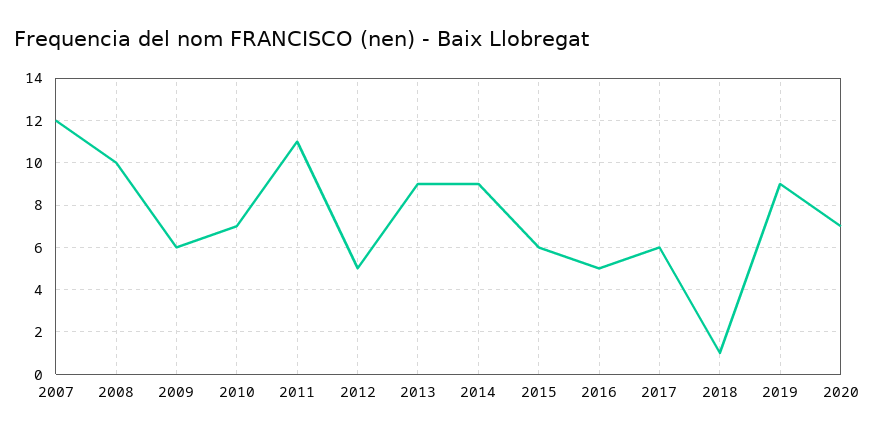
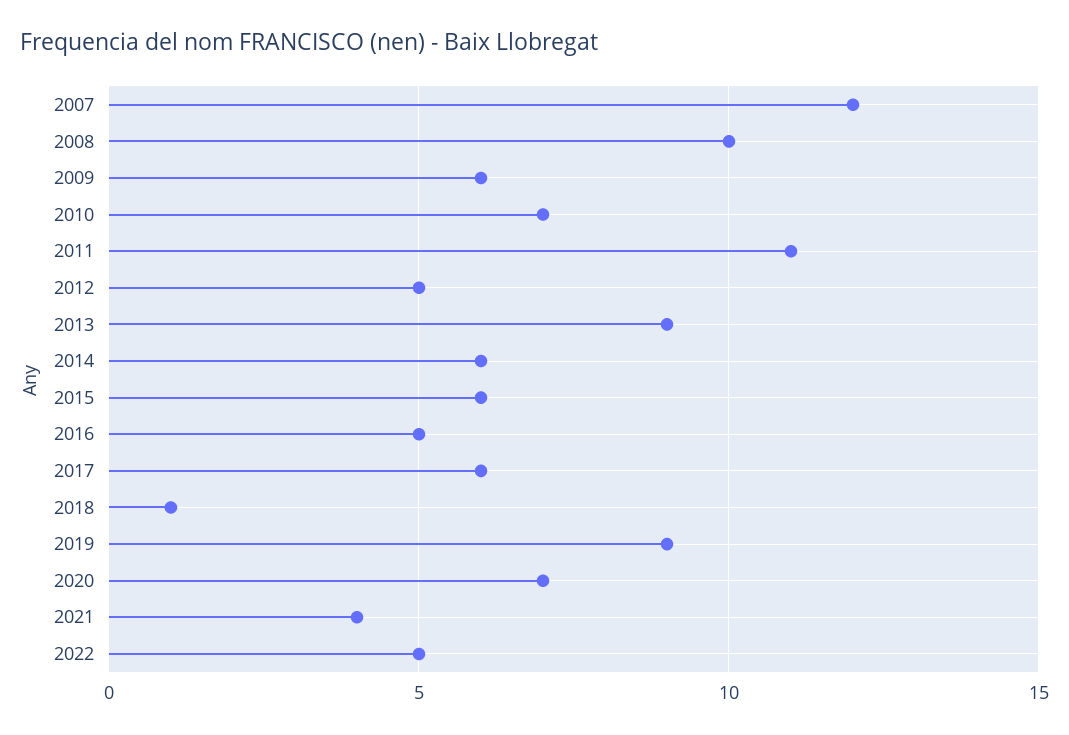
2014: 9 -> 6
2021: none -> 4
2022: none -> 5

